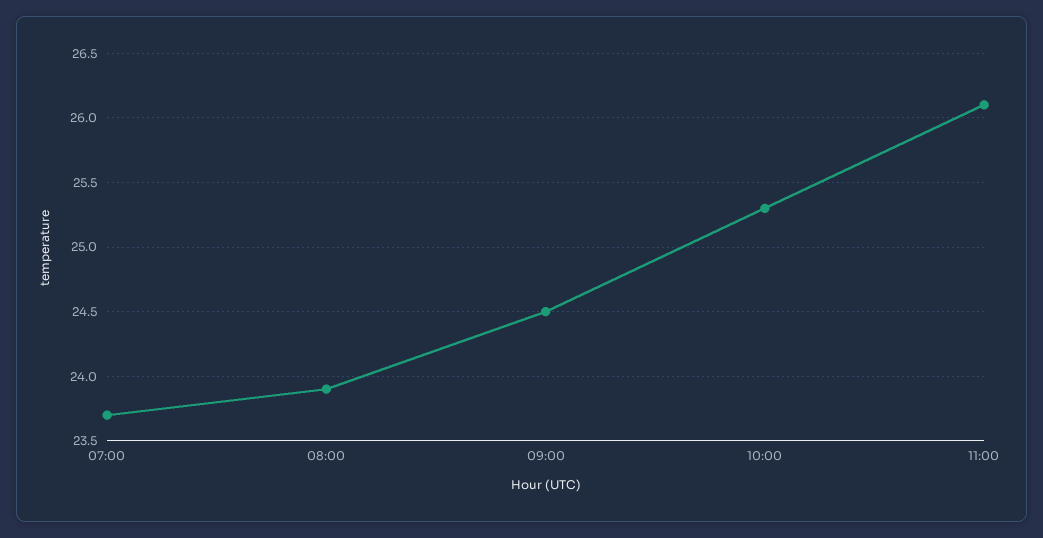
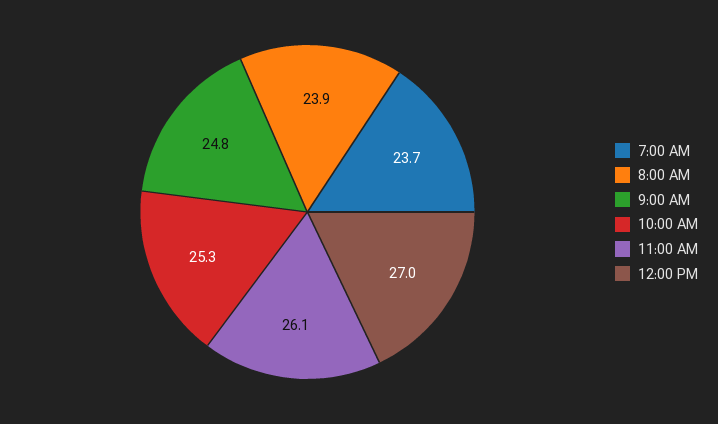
09:00: 24.5 -> 24.8
12:00 PM: none -> 27

